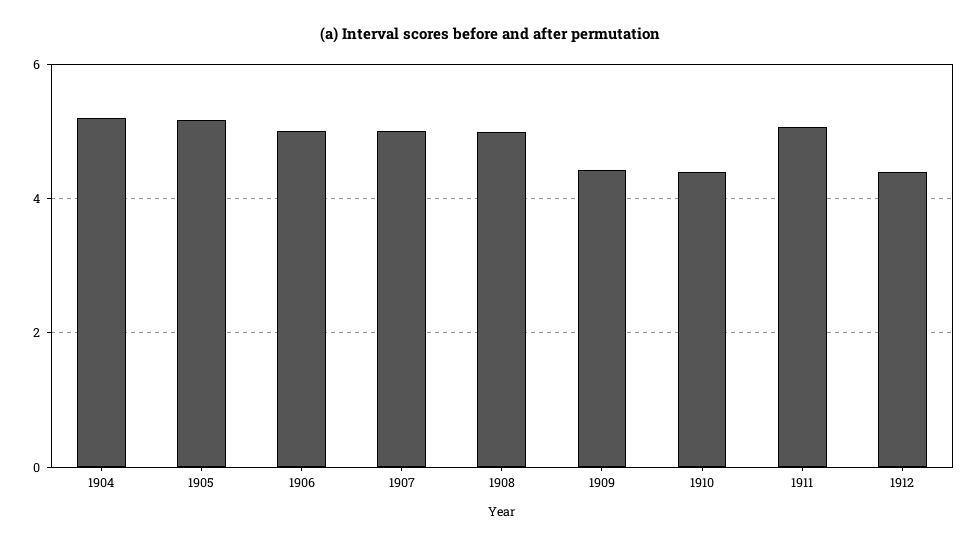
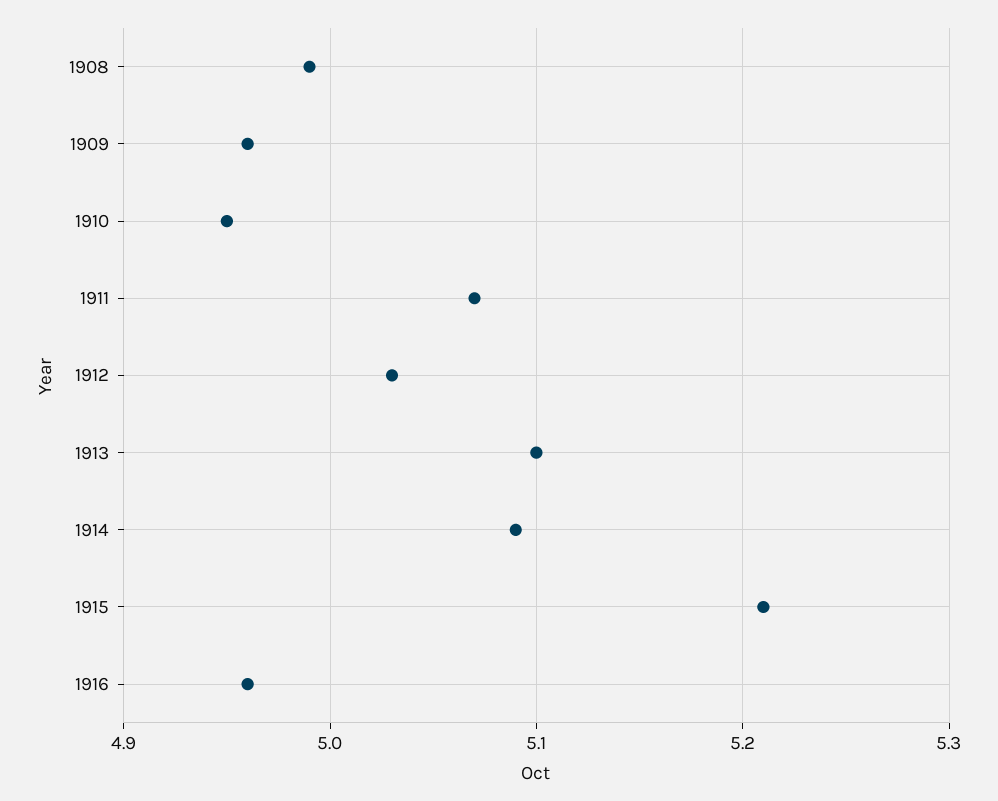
1904: 5.2 -> none
1905: 5.2 -> none
1906: 5 -> none
1907: 5 -> none
1909: 4.4 -> 4.96
1910: 4.4 -> 4.95
1912: 4.4 -> 5.03
1913: none -> 5.1
1914: none -> 5.09
1915: none -> 5.21
1916: none -> 4.96

